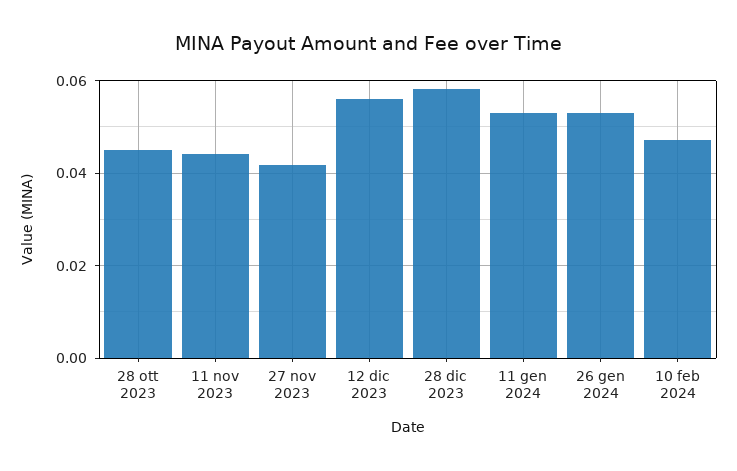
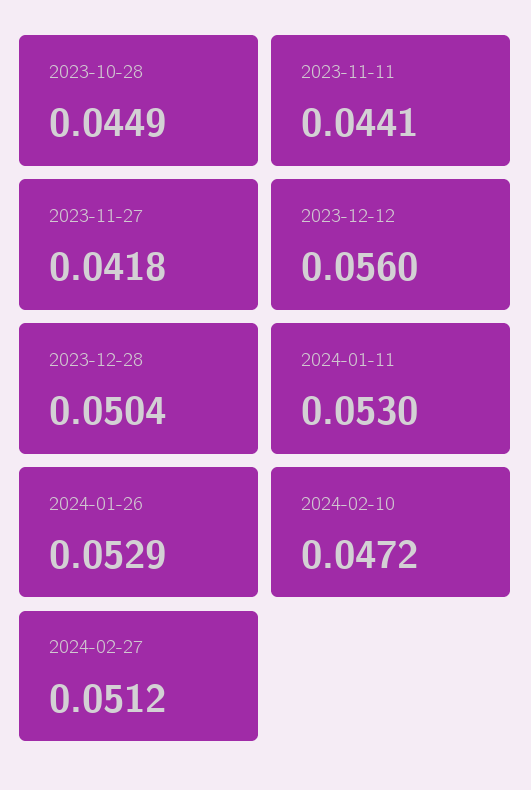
28 dic 2023: 0.058 -> 0.0504
2024-02-27: none -> 0.0512

